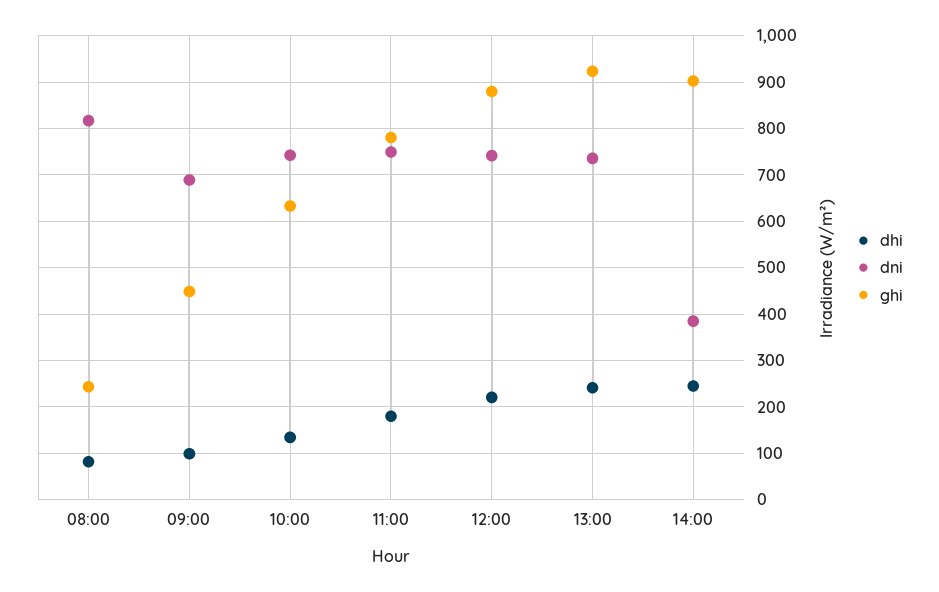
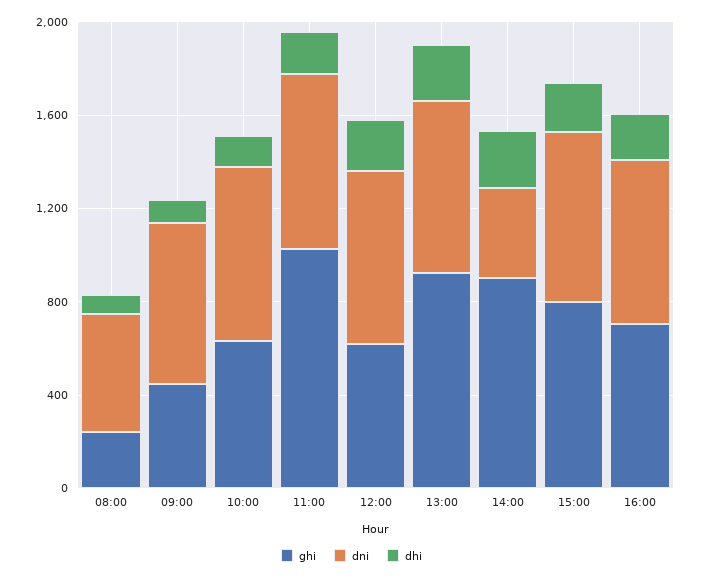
dni, 08:00: 820 -> 500
ghi, 11:00: 780 -> 1000
ghi, 12:00: 880 -> 600
ghi, 15:00: none -> 800
dni, 15:00: none -> 700
dhi, 15:00: none -> 200
ghi, 16:00: none -> 700
dni, 16:00: none -> 700
dhi, 16:00: none -> 200

